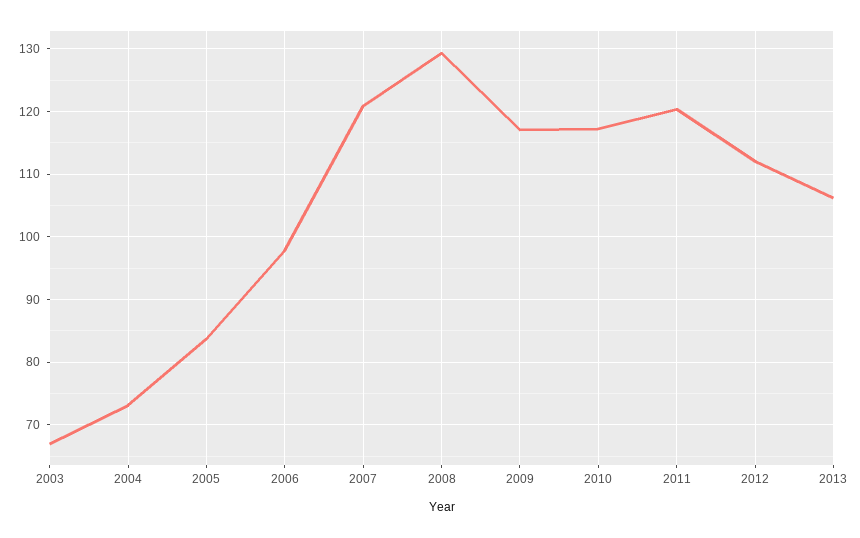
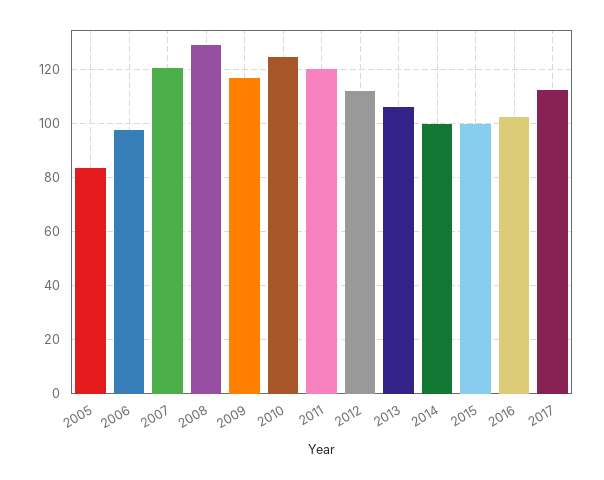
2003: 67 -> none
2004: 73 -> none
2010: 117 -> 125
2014: none -> 100
2015: none -> 100
2016: none -> 102.5
2017: none -> 112.5

